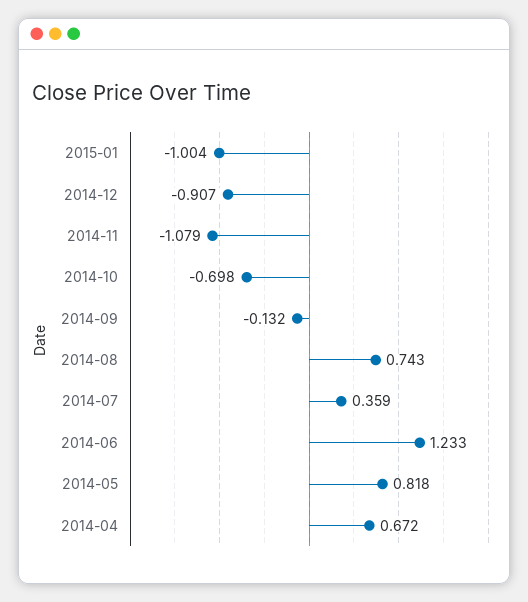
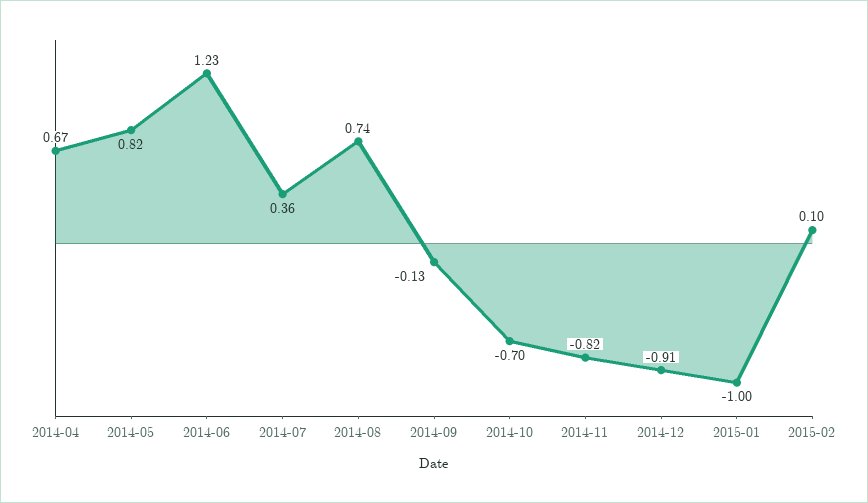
2014-11: -1.079 -> -0.82
2015-02: none -> 0.1

